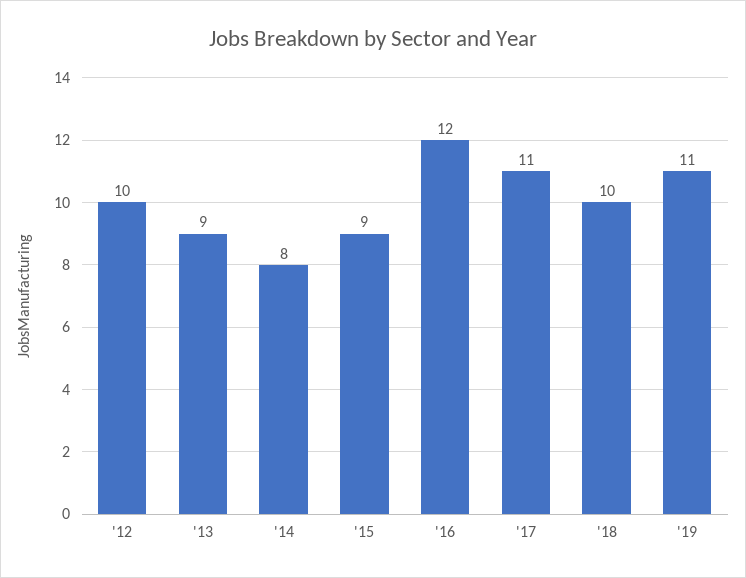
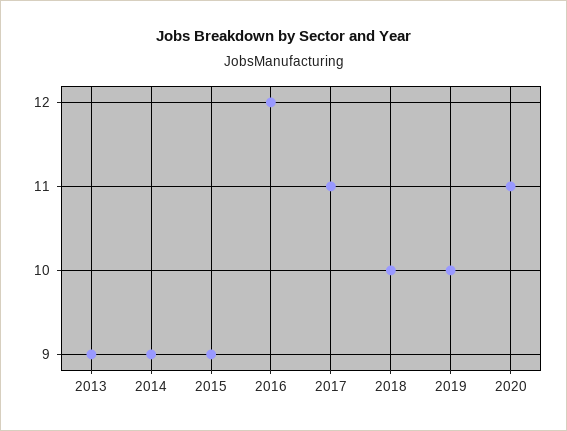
'12: 10 -> none
'14: 8 -> 9
'19: 11 -> 10
2020: none -> 11

